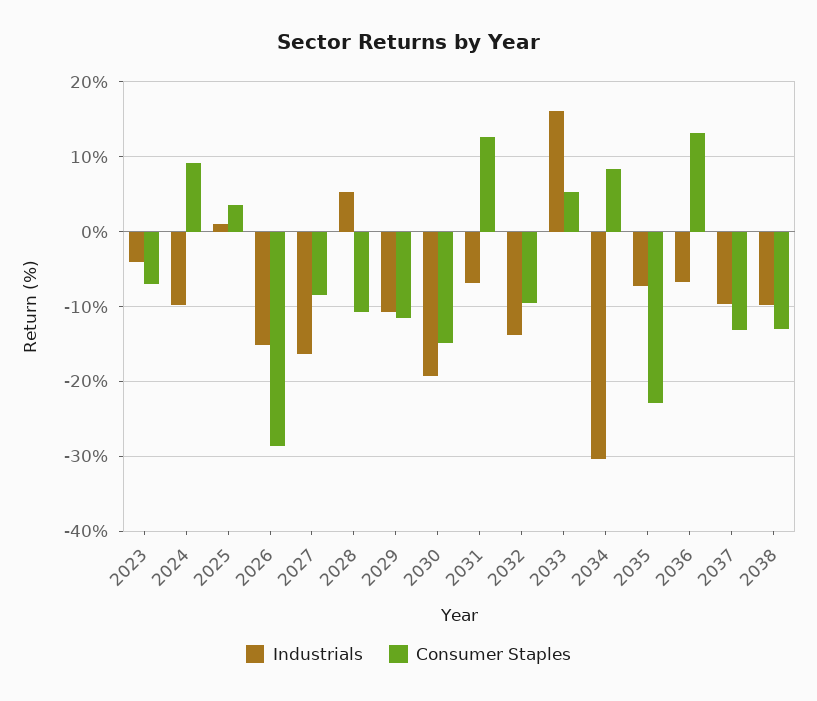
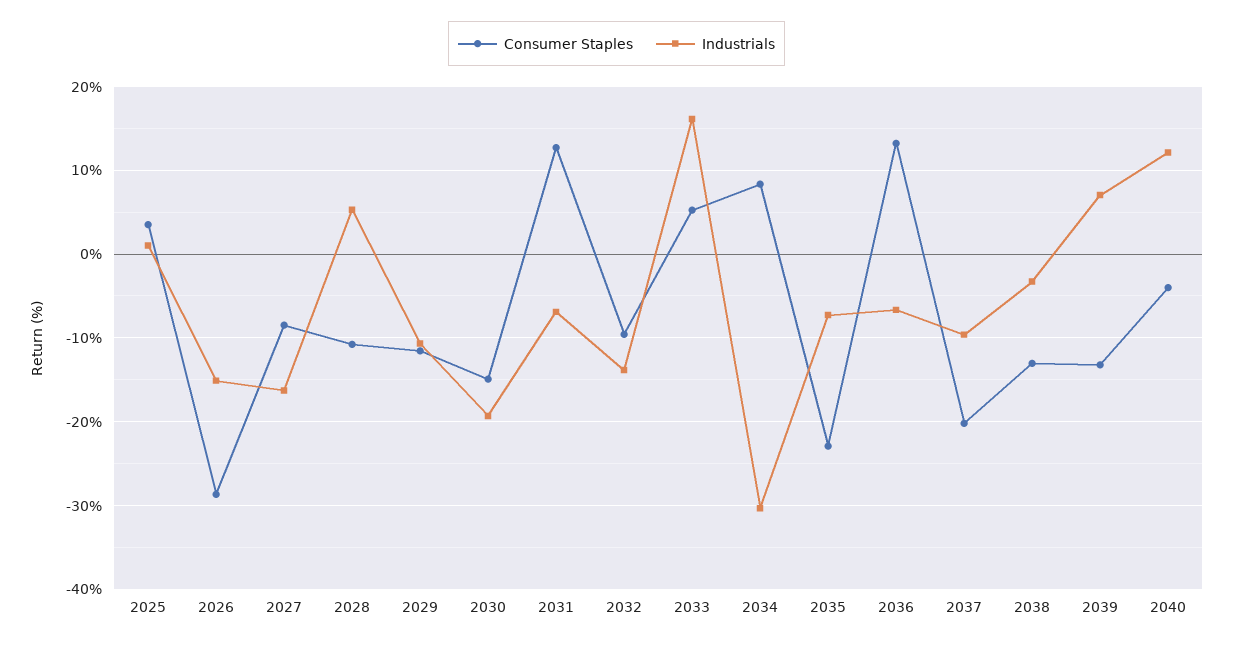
Industrials, 2023: -4 -> none
Consumer Staples, 2023: -7 -> none
Industrials, 2024: -10 -> none
Consumer Staples, 2024: 9 -> none
Consumer Staples, 2037: -13 -> -20
Industrials, 2038: -10 -> -3
Consumer Staples, 2039: none -> -13
Industrials, 2039: none -> 7
Consumer Staples, 2040: none -> -4
Industrials, 2040: none -> 12

